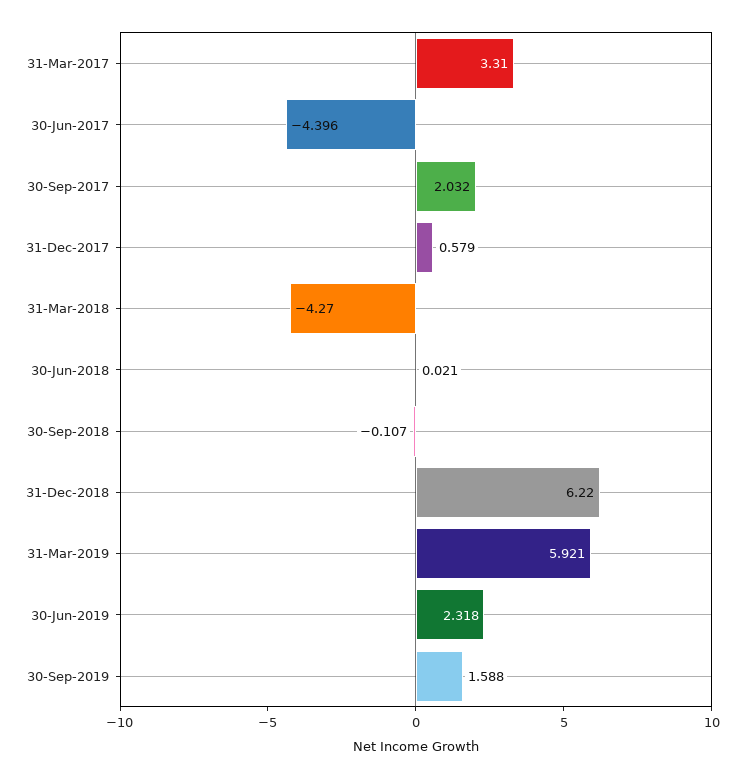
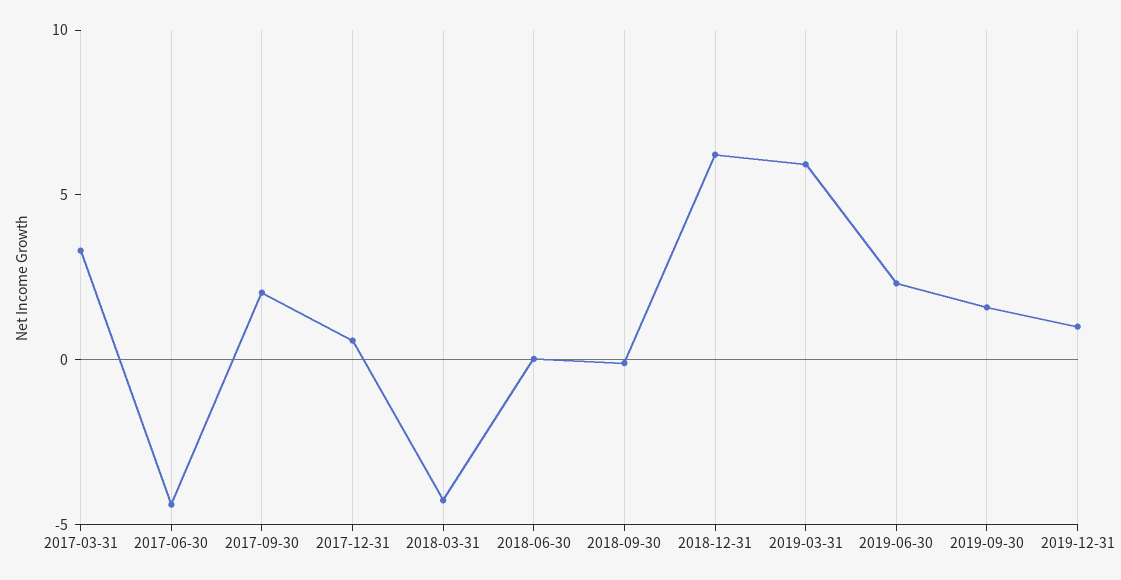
2019-12-31: none -> 1

